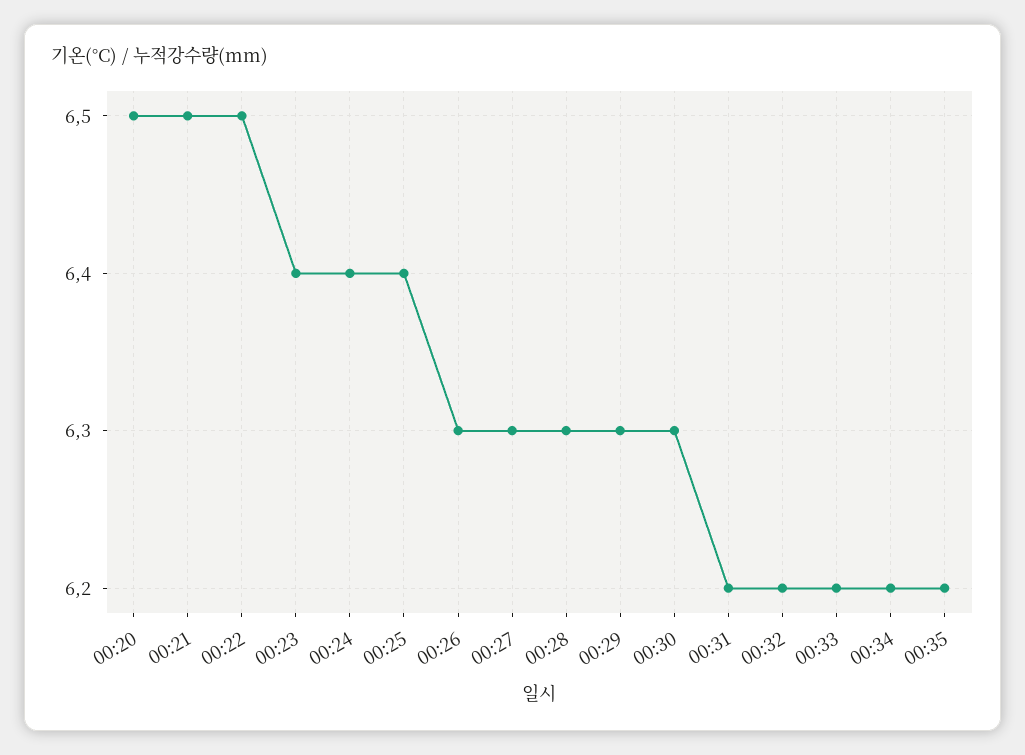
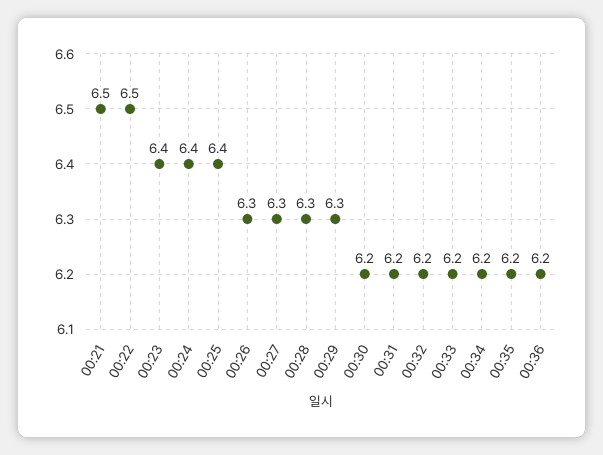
00:20: 6.5 -> none
00:30: 6.3 -> 6.2
00:36: none -> 6.2

